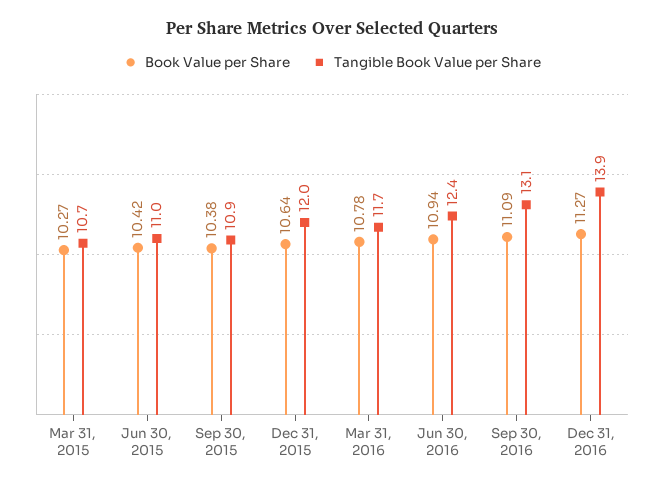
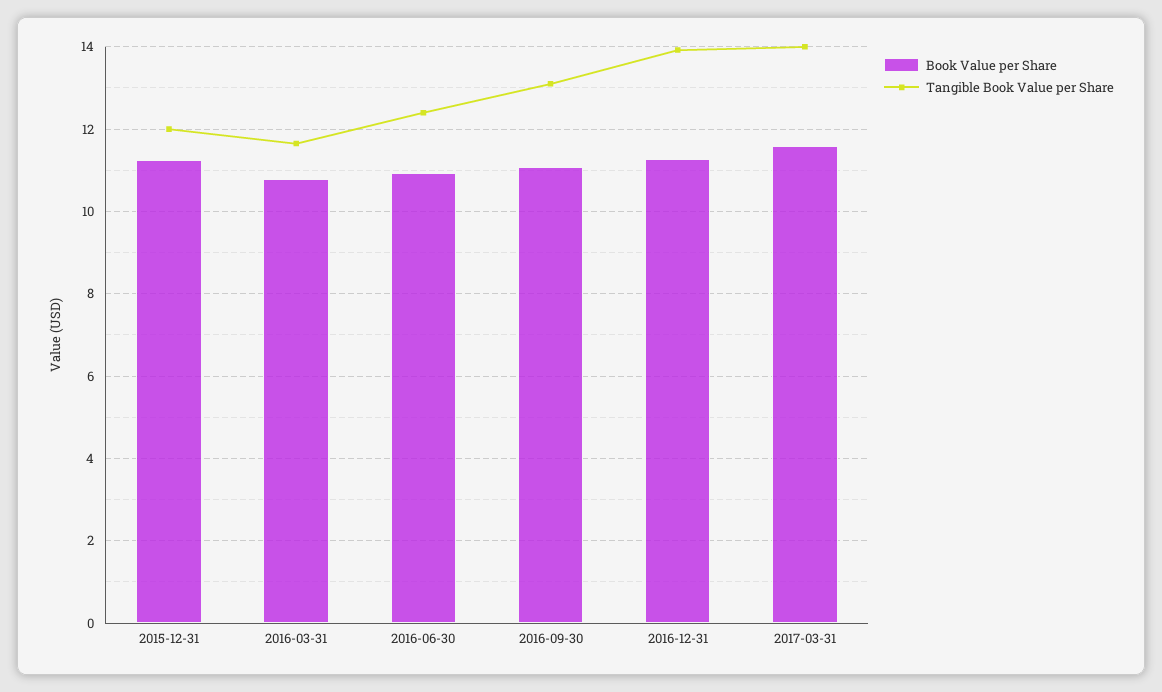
Book Value per Share, Mar 31, 2015: 10.27 -> none
Tangible Book Value per Share, Mar 31, 2015: 10.7 -> none
Book Value per Share, Jun 30, 2015: 10.42 -> none
Tangible Book Value per Share, Jun 30, 2015: 11 -> none
Book Value per Share, Sep 30, 2015: 10.38 -> none
Tangible Book Value per Share, Sep 30, 2015: 10.9 -> none
Book Value per Share, Dec 31, 2015: 10.64 -> 11.2
Book Value per Share, 2017-03-31: none -> 11.6
Tangible Book Value per Share, 2017-03-31: none -> 14

